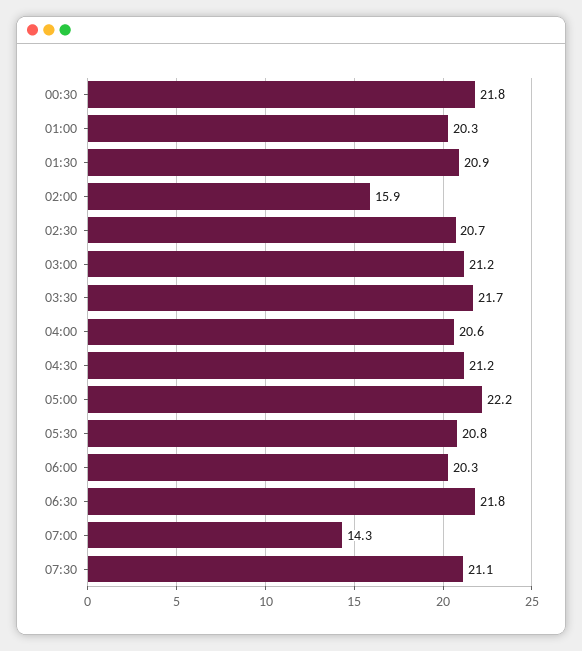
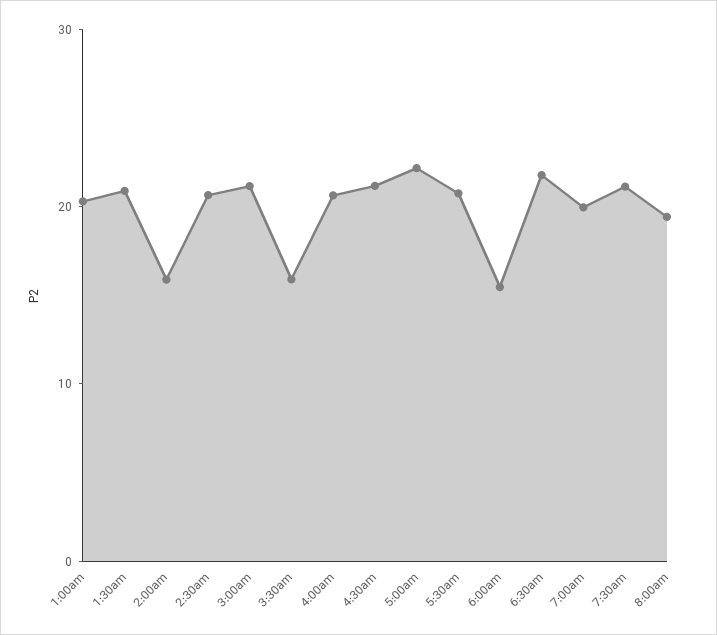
00:30: 21.8 -> none
03:30: 21.7 -> 16
06:00: 20.3 -> 16
07:00: 14.3 -> 20
8:00am: none -> 20

